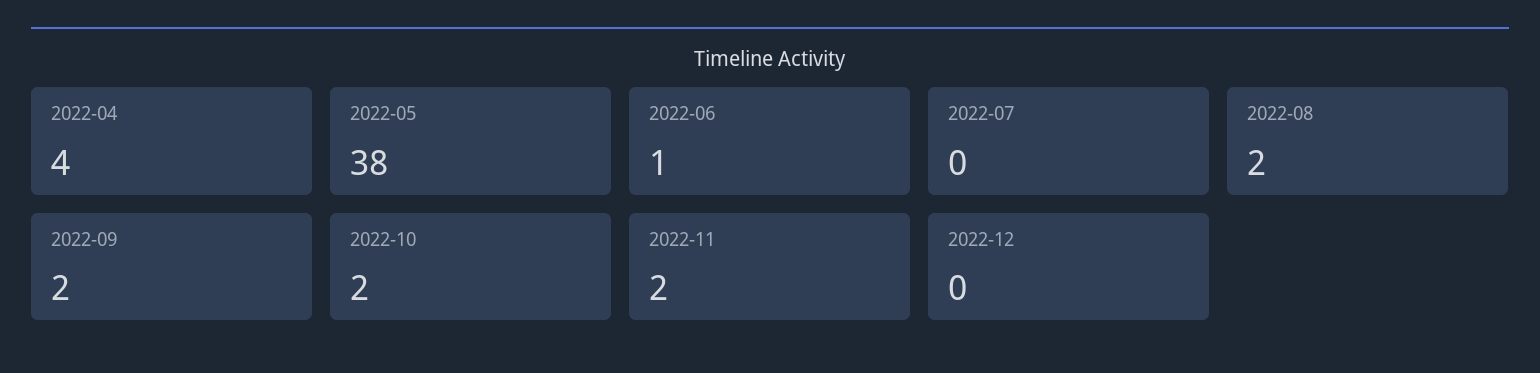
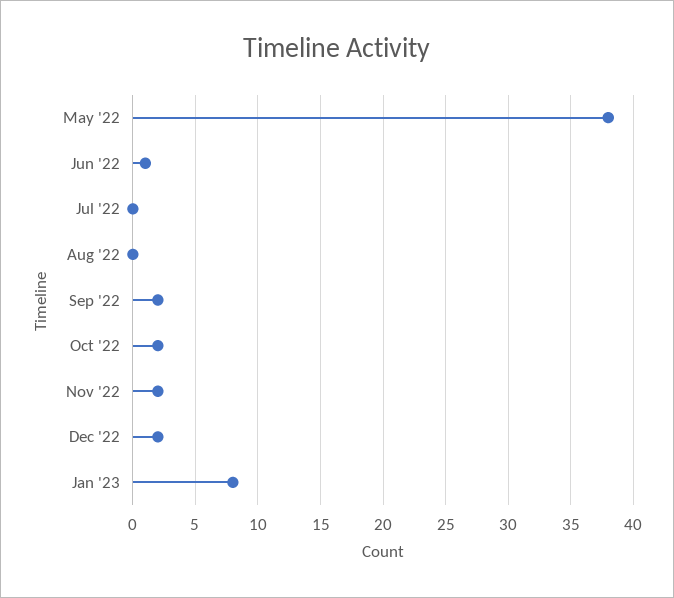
2022-04: 4 -> none
2022-08: 2 -> 0
2022-12: 0 -> 2
Jan '23: none -> 8

